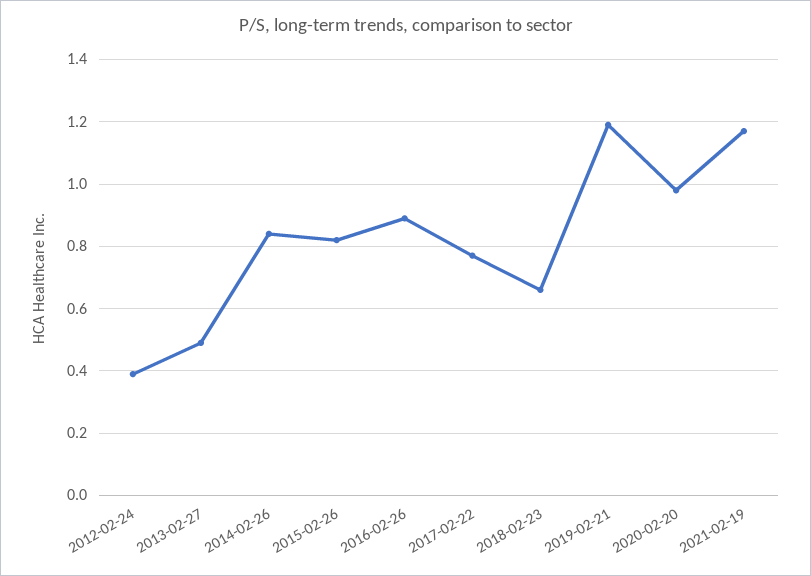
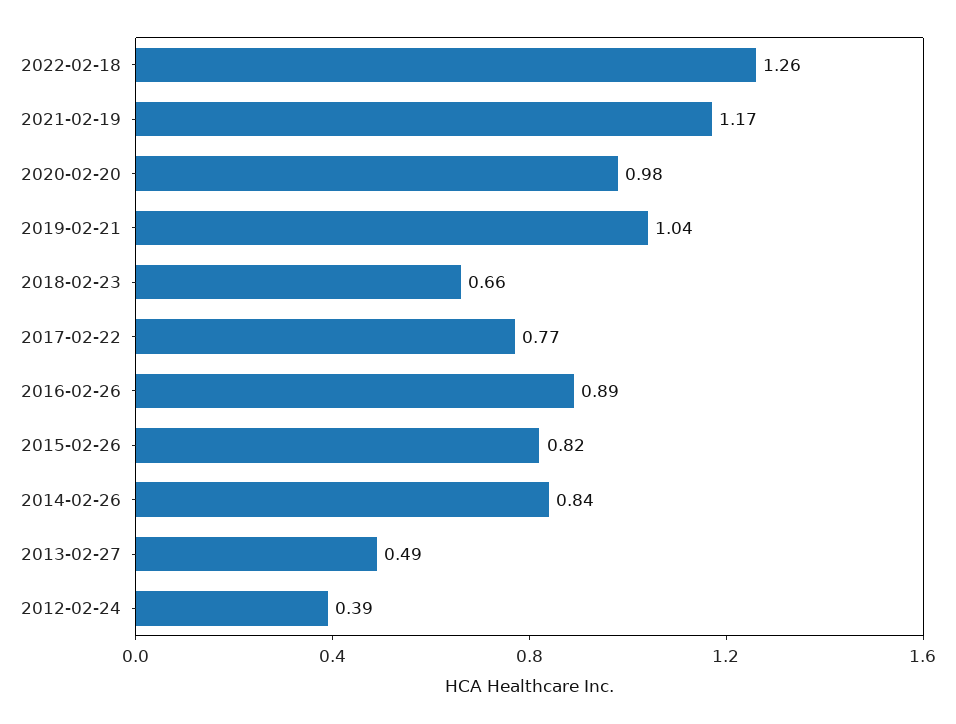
2019-02-21: 1.2 -> 1.04
2022-02-18: none -> 1.26

